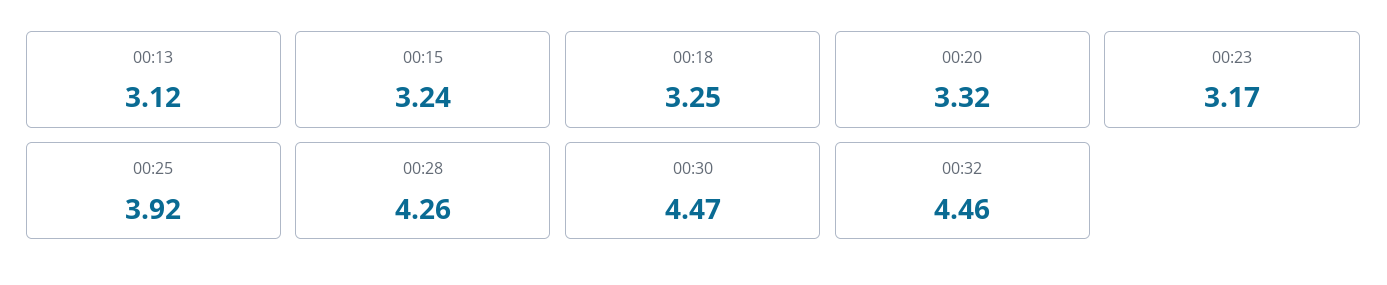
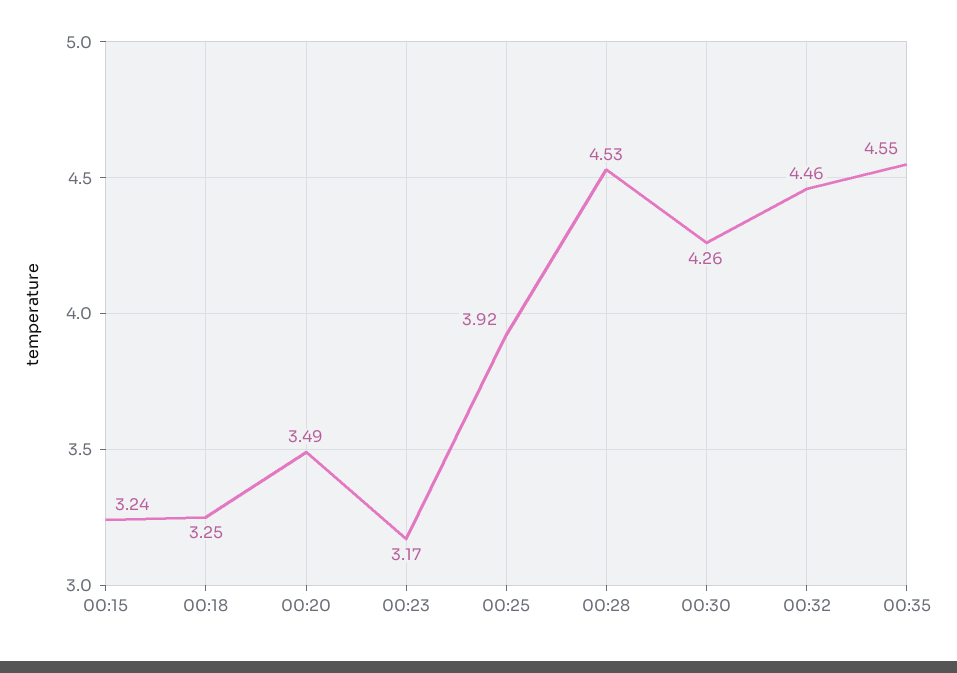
00:13: 3.12 -> none
00:20: 3.32 -> 3.49
00:28: 4.26 -> 4.53
00:30: 4.47 -> 4.26
00:35: none -> 4.55

